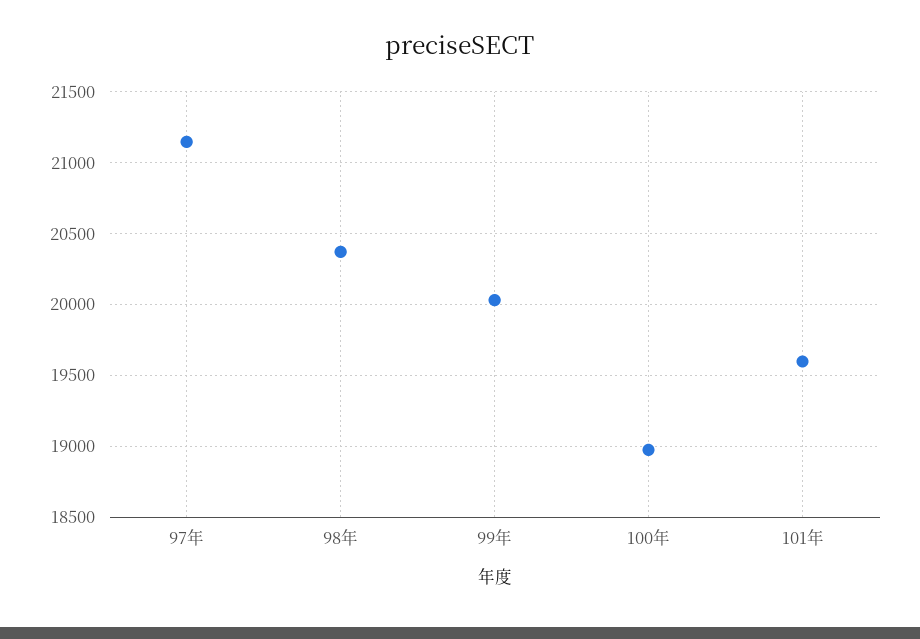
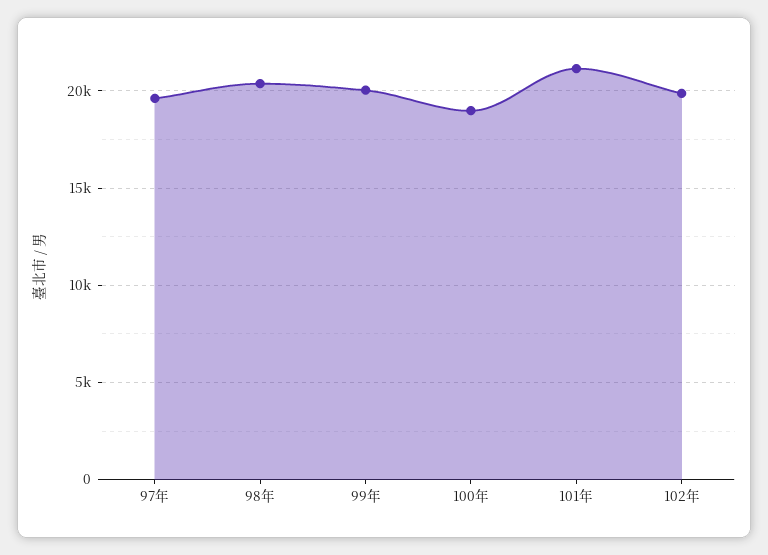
97年: 21150 -> 19500
101年: 19600 -> 21000
102年: none -> 20000

